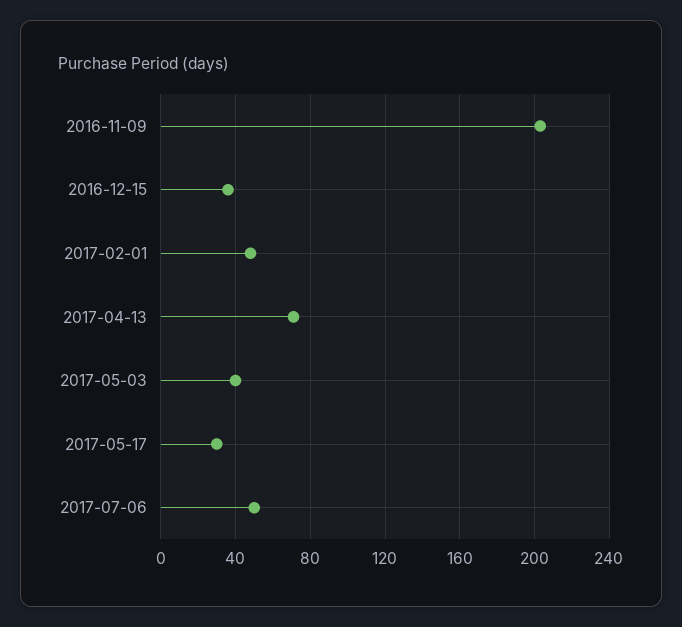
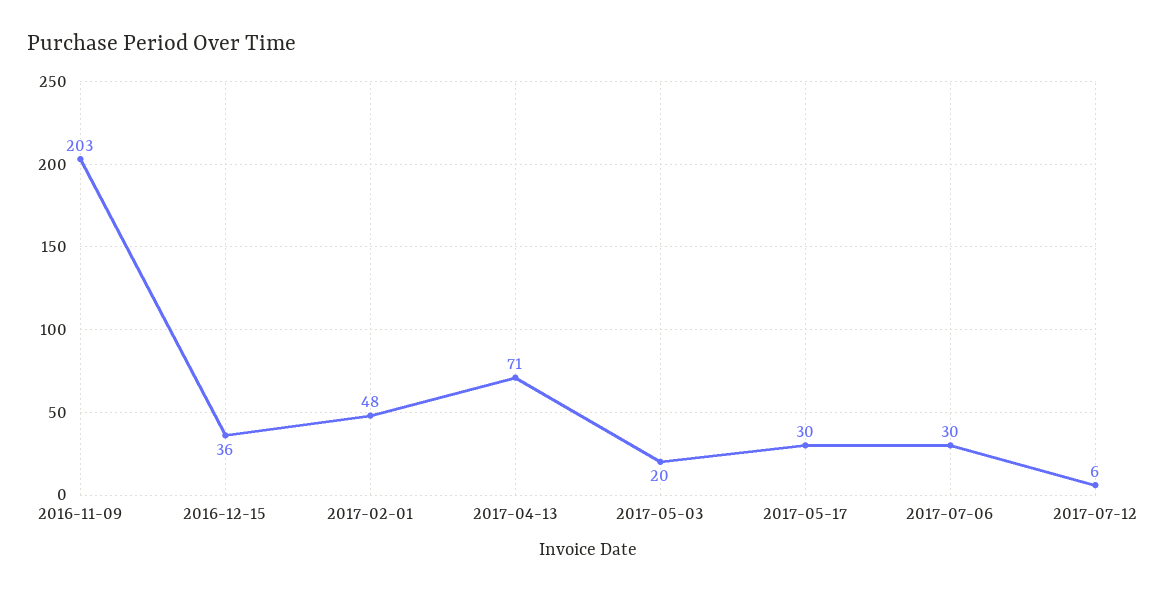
2017-05-03: 40 -> 20
2017-07-06: 50 -> 30
2017-07-12: none -> 6

